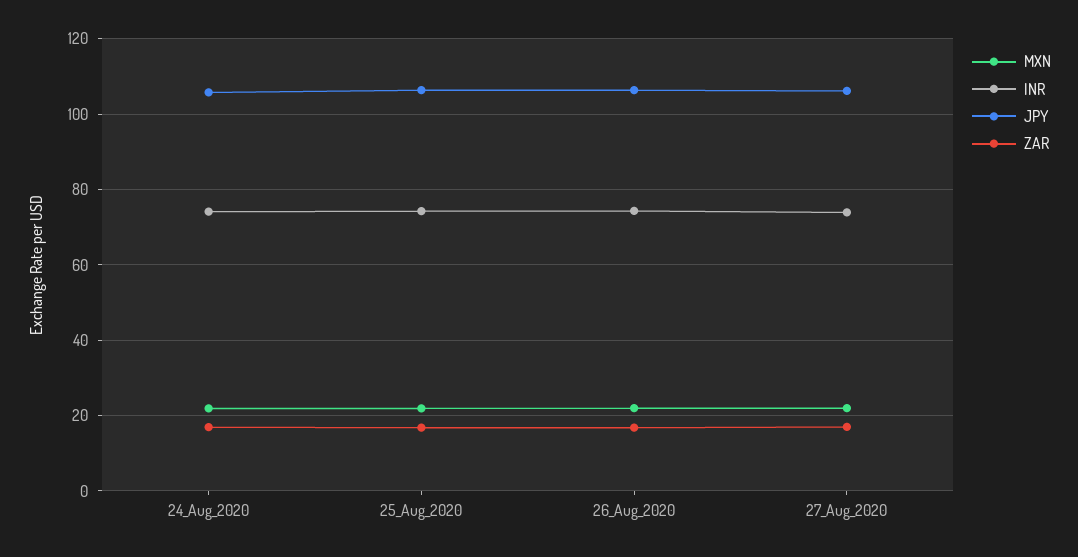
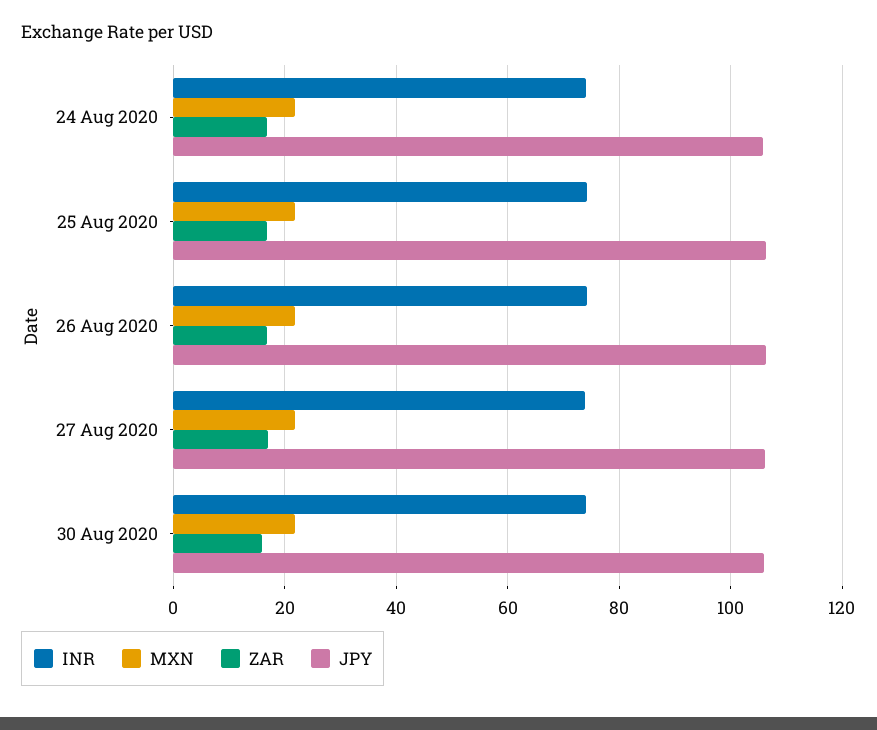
INR, 30 Aug 2020: none -> 74
MXN, 30 Aug 2020: none -> 22
ZAR, 30 Aug 2020: none -> 16
JPY, 30 Aug 2020: none -> 106

